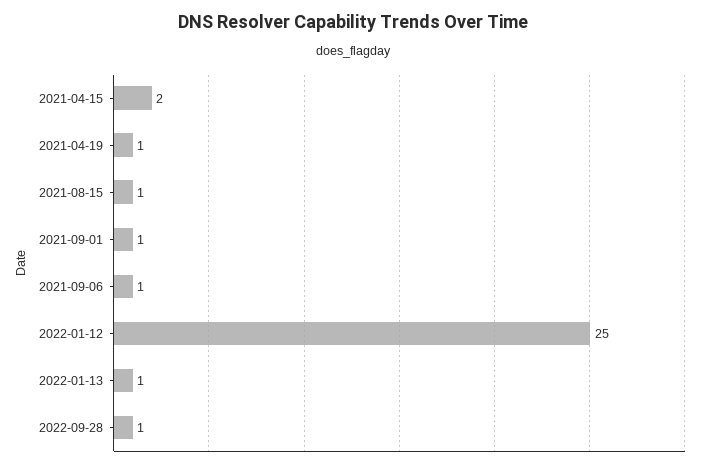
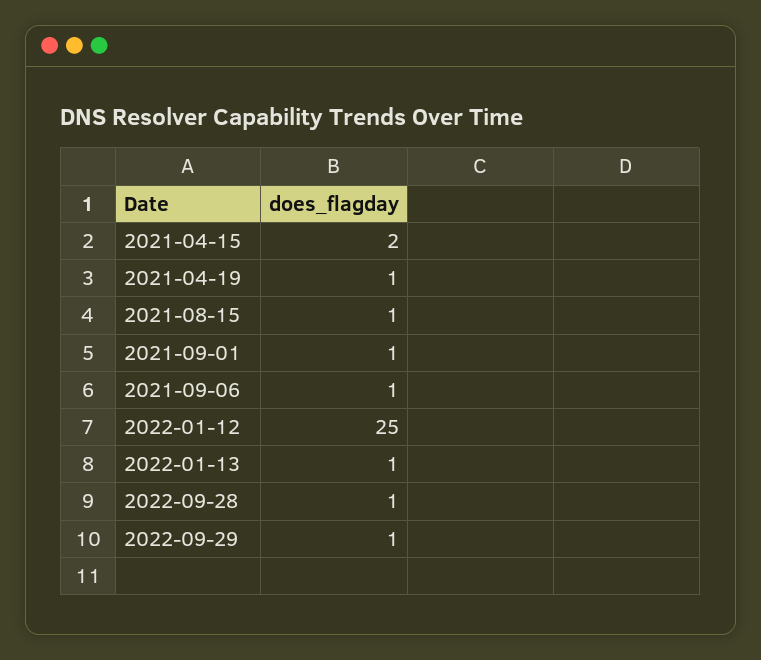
2022-09-29: none -> 1

